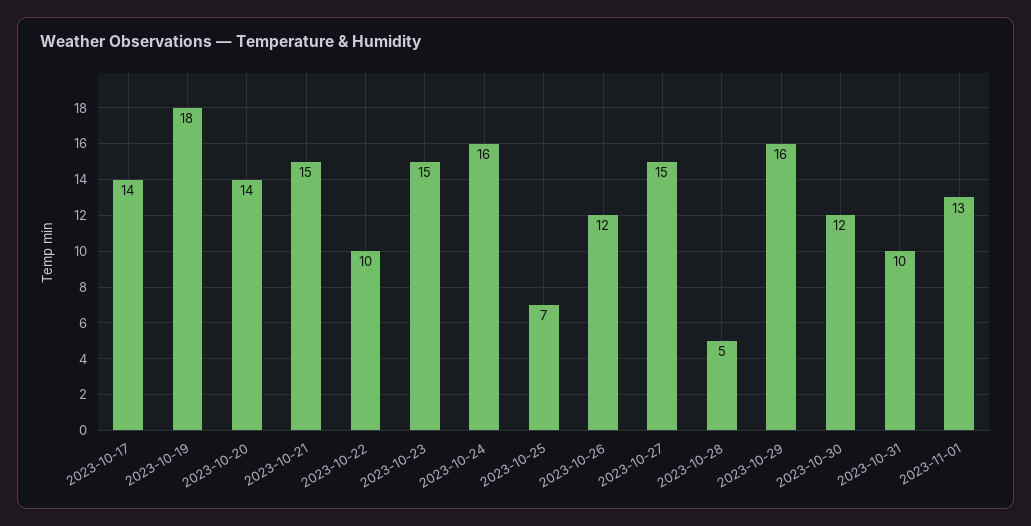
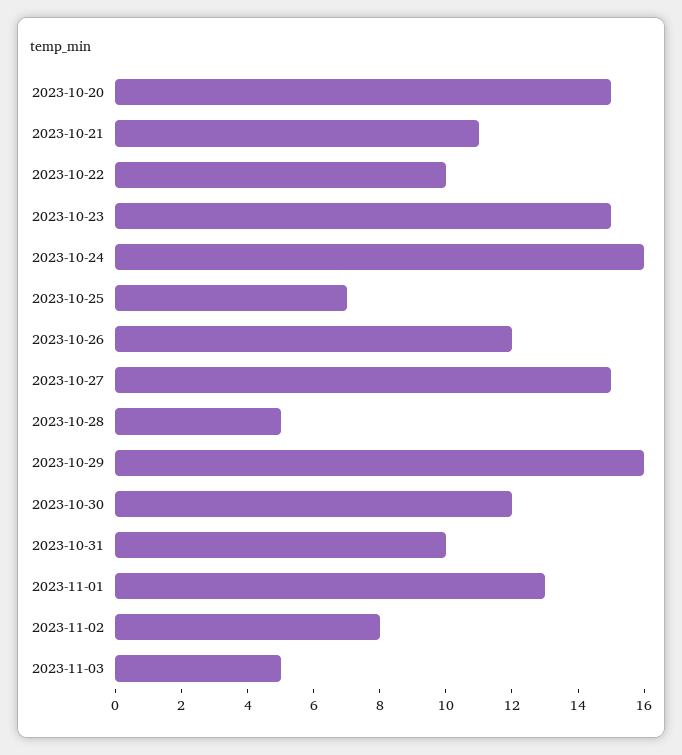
2023-10-17: 14 -> none
2023-10-19: 18 -> none
2023-10-20: 14 -> 15
2023-10-21: 15 -> 11
2023-11-02: none -> 8
2023-11-03: none -> 5

